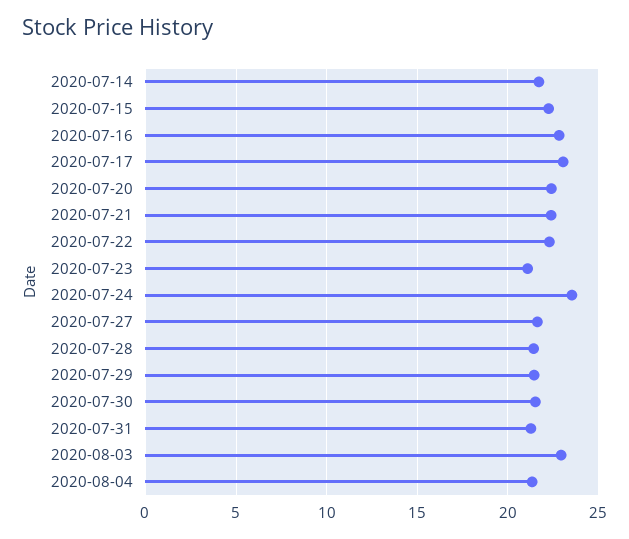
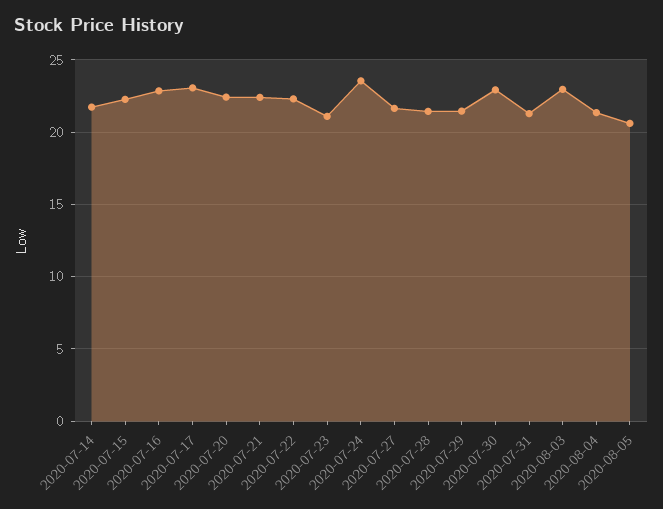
2020-07-30: 21.5 -> 23
2020-08-05: none -> 20.5

